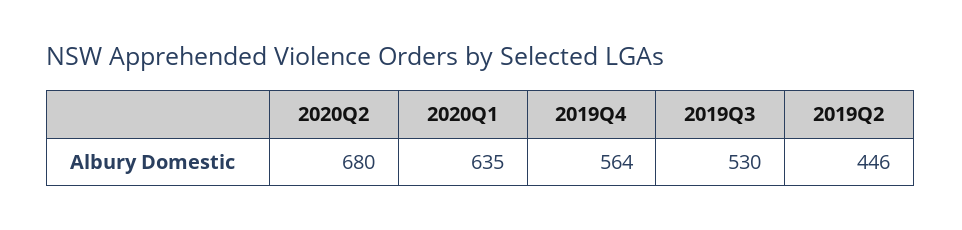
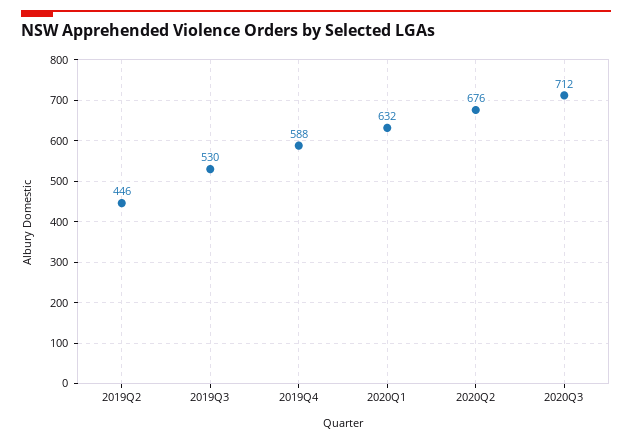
2020Q2: 680 -> 676
2020Q1: 635 -> 632
2019Q4: 564 -> 588
2020Q3: none -> 712

